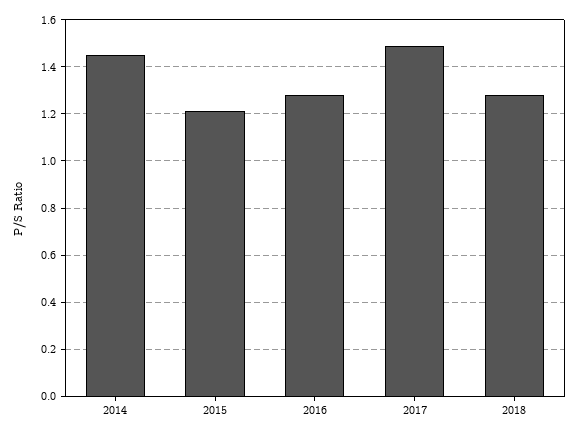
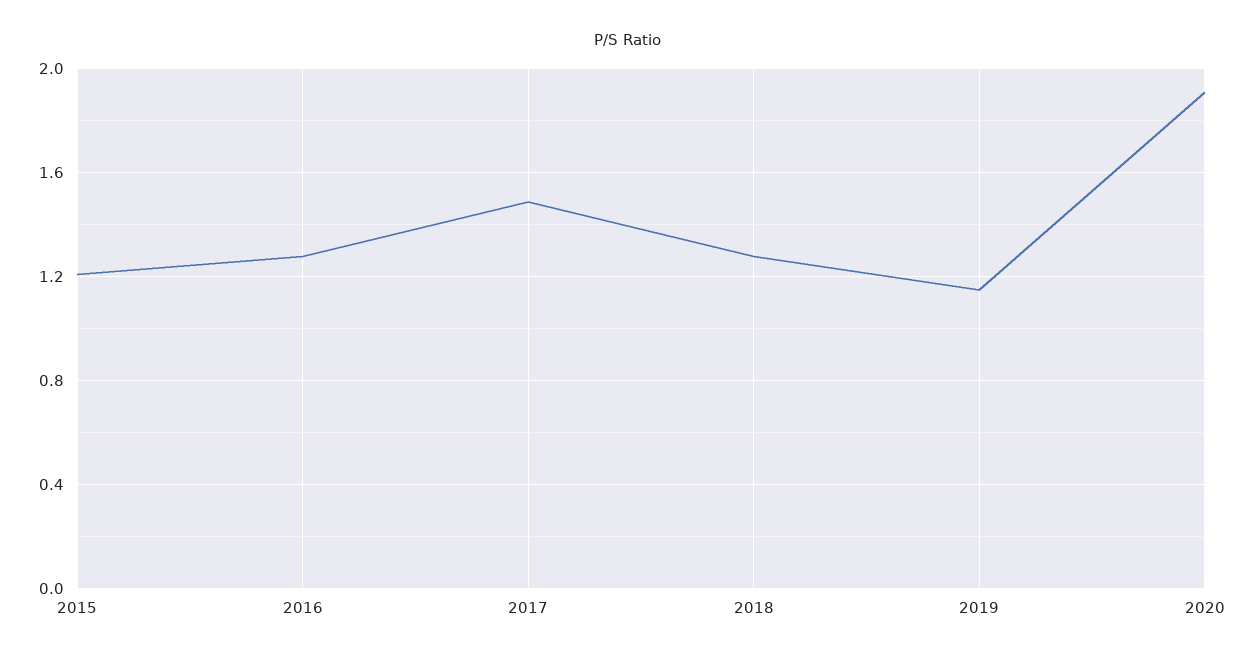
2014: 1.45 -> none
2019: none -> 1.15
2020: none -> 1.9

